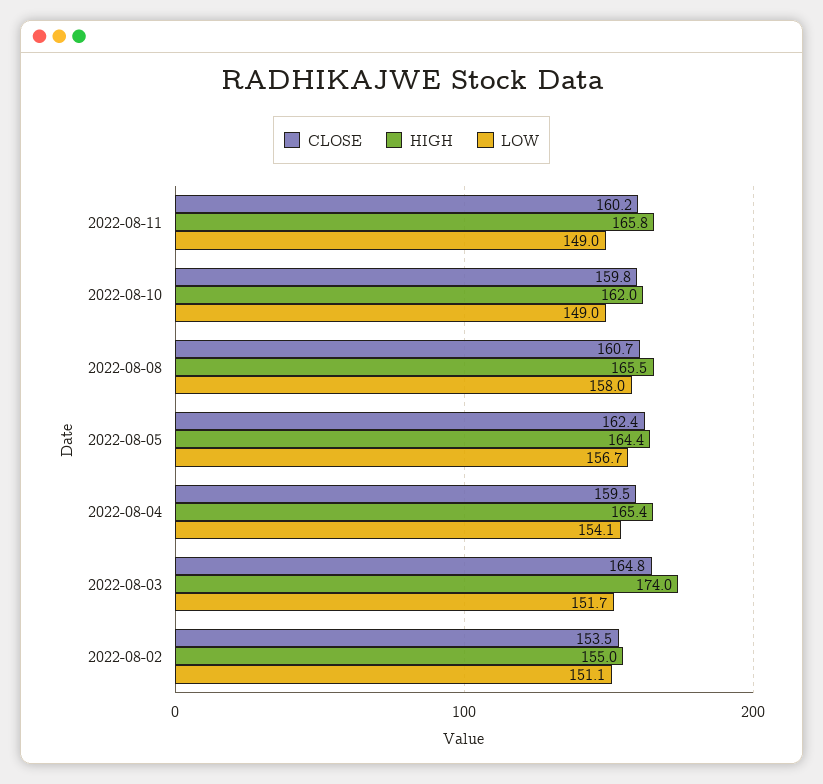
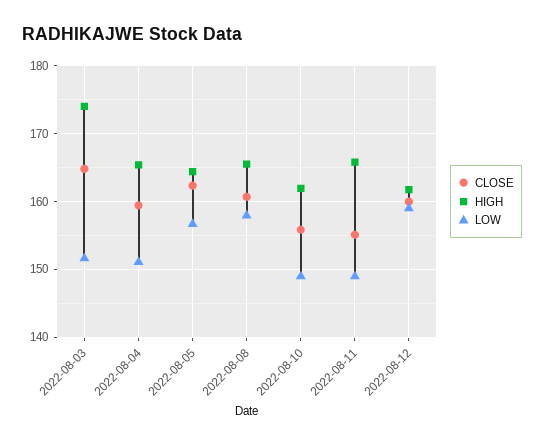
CLOSE, 2022-08-11: 160.2 -> 155
CLOSE, 2022-08-10: 159.8 -> 156
LOW, 2022-08-04: 154.1 -> 151
CLOSE, 2022-08-02: 153.5 -> none
HIGH, 2022-08-02: 155 -> none
LOW, 2022-08-02: 151.1 -> none
CLOSE, 2022-08-12: none -> 160
HIGH, 2022-08-12: none -> 162
LOW, 2022-08-12: none -> 159

